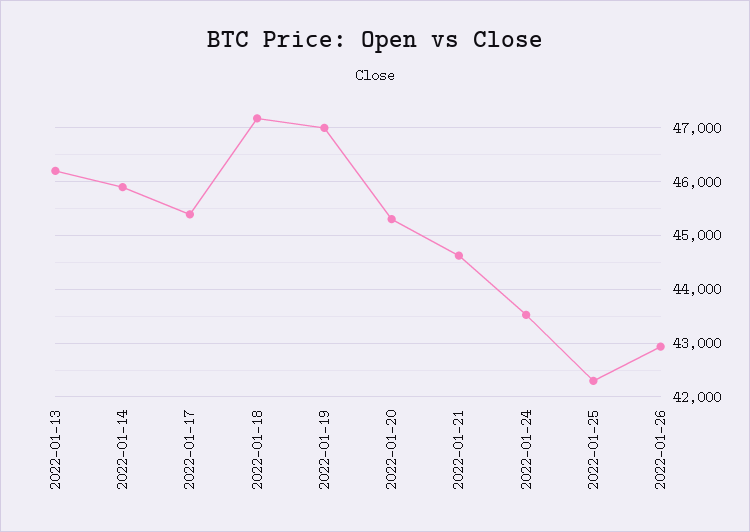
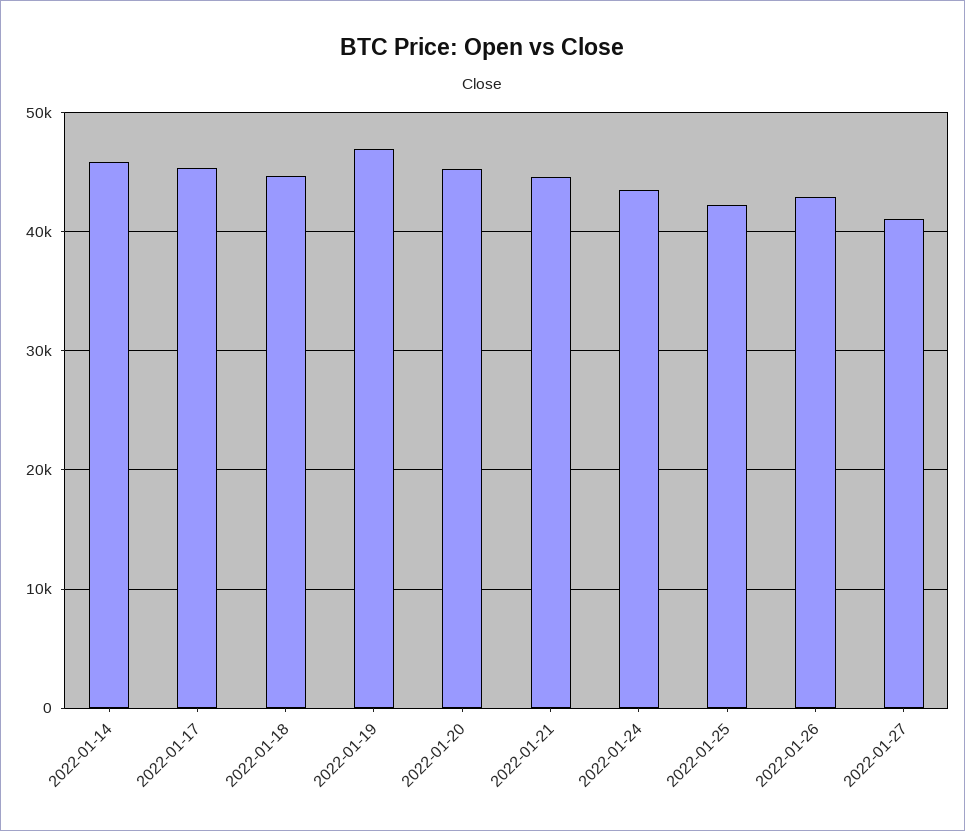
2022-01-13: 46200 -> none
2022-01-18: 47200 -> 45000
2022-01-27: none -> 41000

